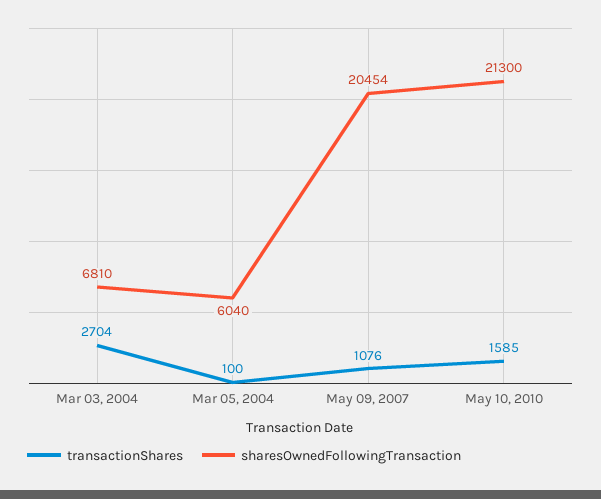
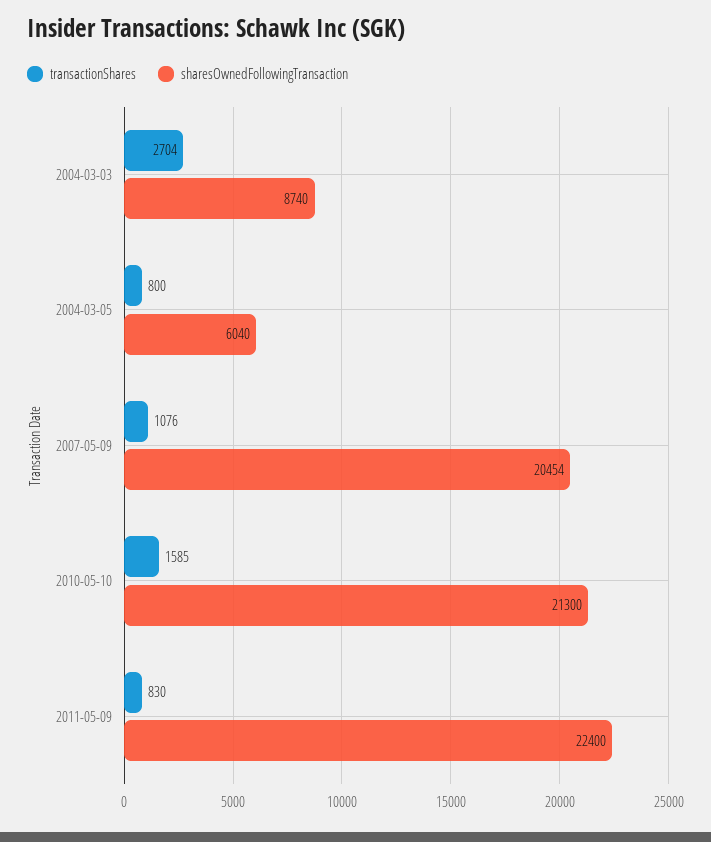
sharesOwnedFollowingTransaction, Mar 03, 2004: 6810 -> 8740
transactionShares, Mar 05, 2004: 100 -> 800
transactionShares, 2011-05-09: none -> 830
sharesOwnedFollowingTransaction, 2011-05-09: none -> 22400

